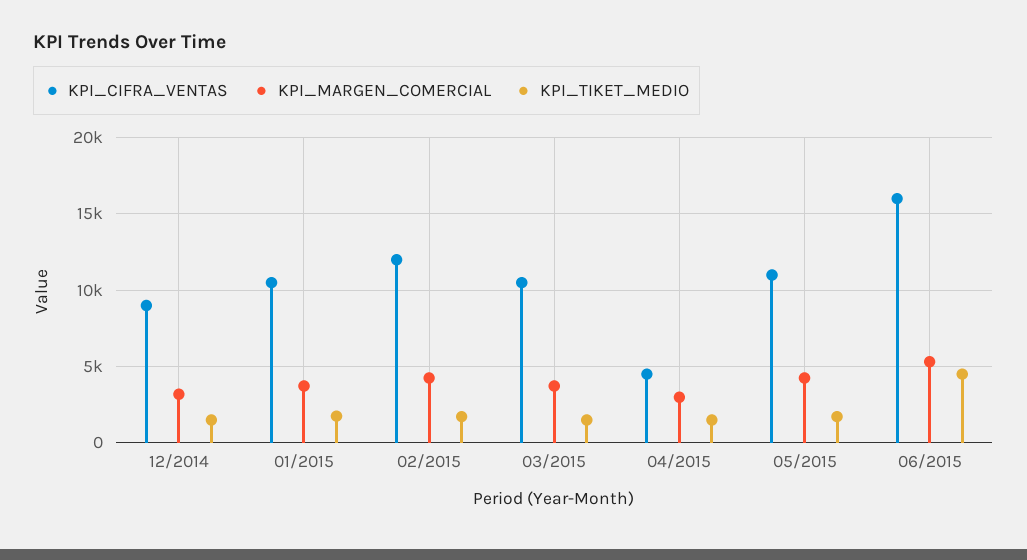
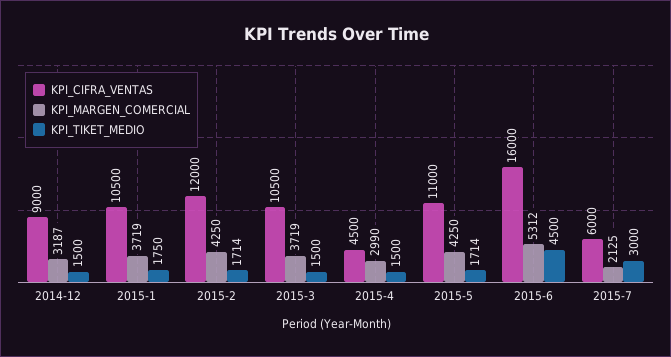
KPI_CIFRA_VENTAS, 2015-7: none -> 6000
KPI_MARGEN_COMERCIAL, 2015-7: none -> 2125
KPI_TIKET_MEDIO, 2015-7: none -> 3000

